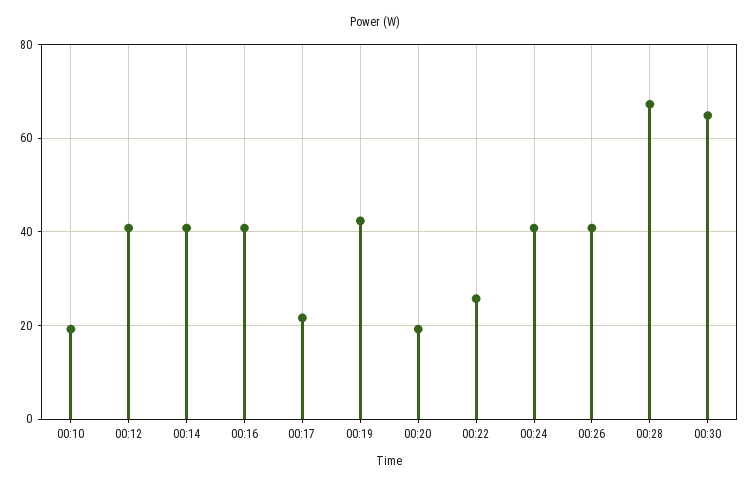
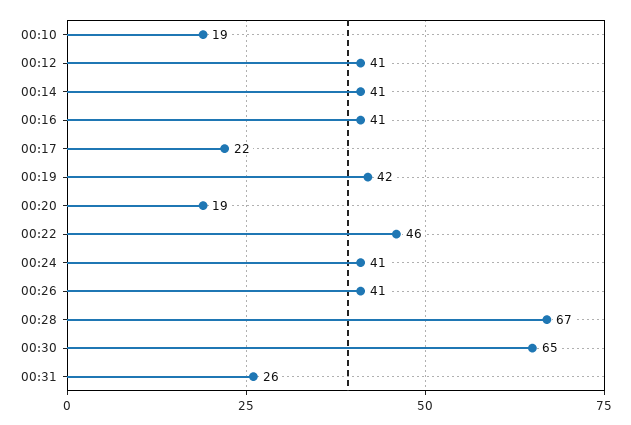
00:22: 26 -> 46
00:31: none -> 26

